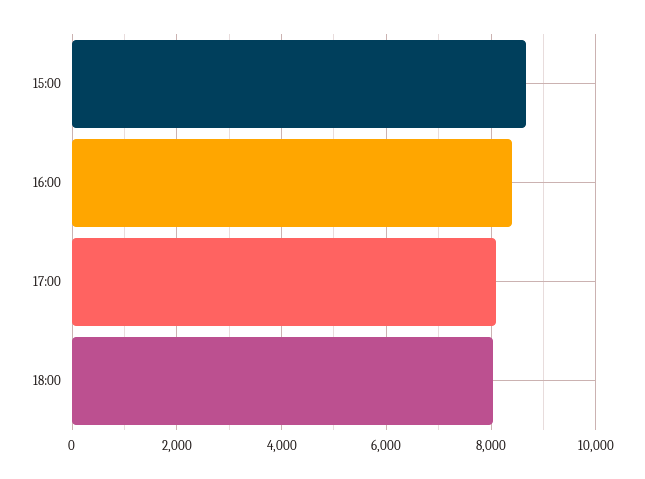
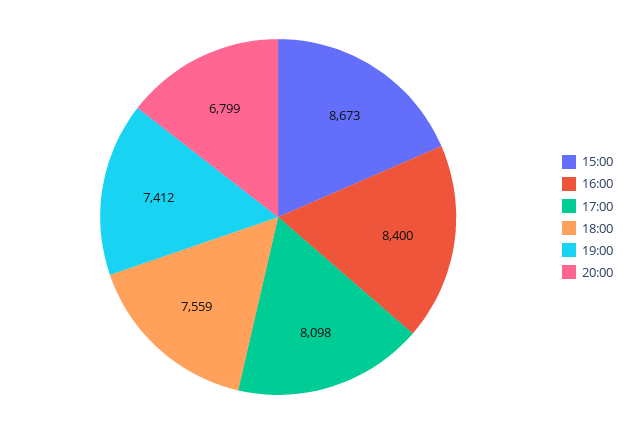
18:00: 8000 -> 7559
19:00: none -> 7412
20:00: none -> 6799

